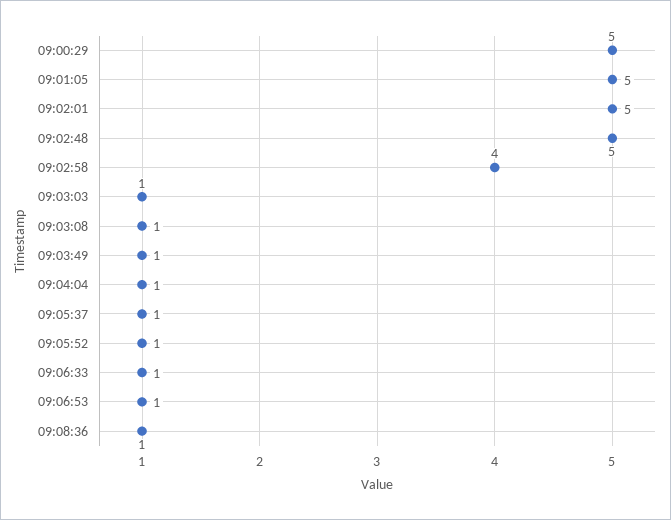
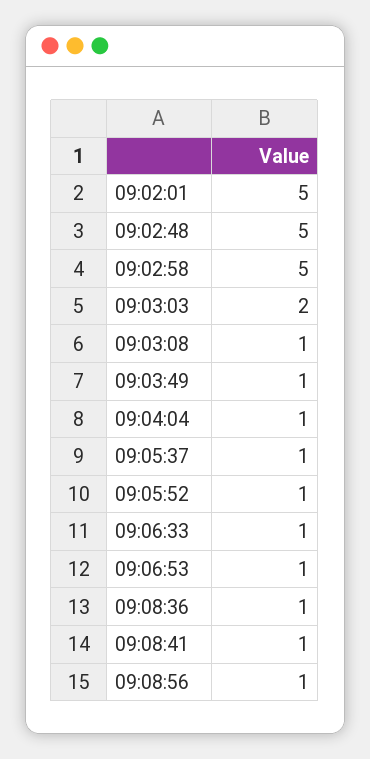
09:00:29: 5 -> none
09:01:05: 5 -> none
09:02:58: 4 -> 5
09:03:03: 1 -> 2
09:08:41: none -> 1
09:08:56: none -> 1

